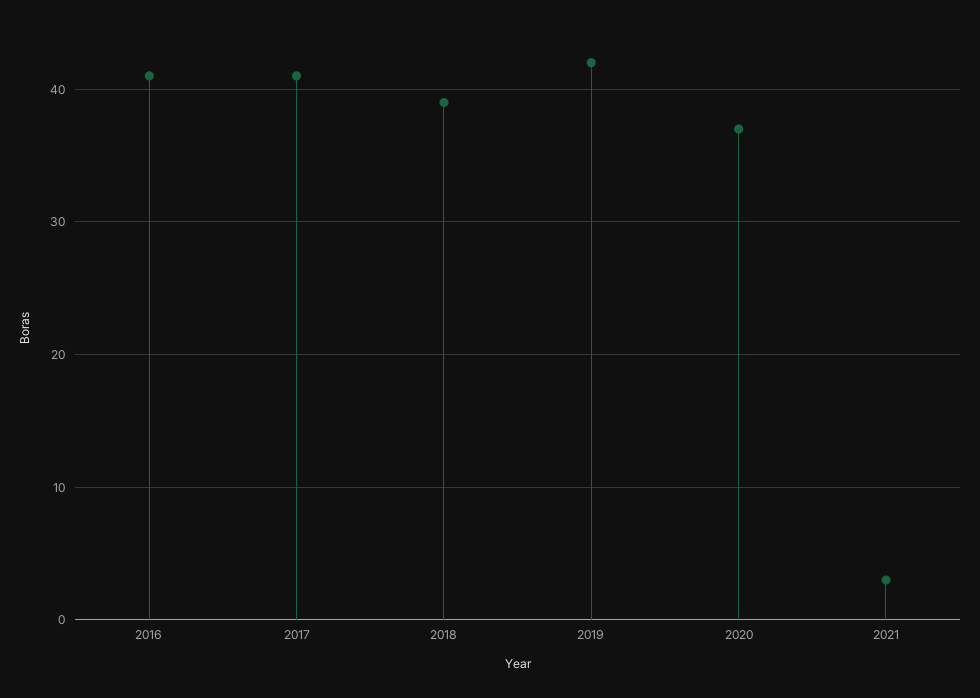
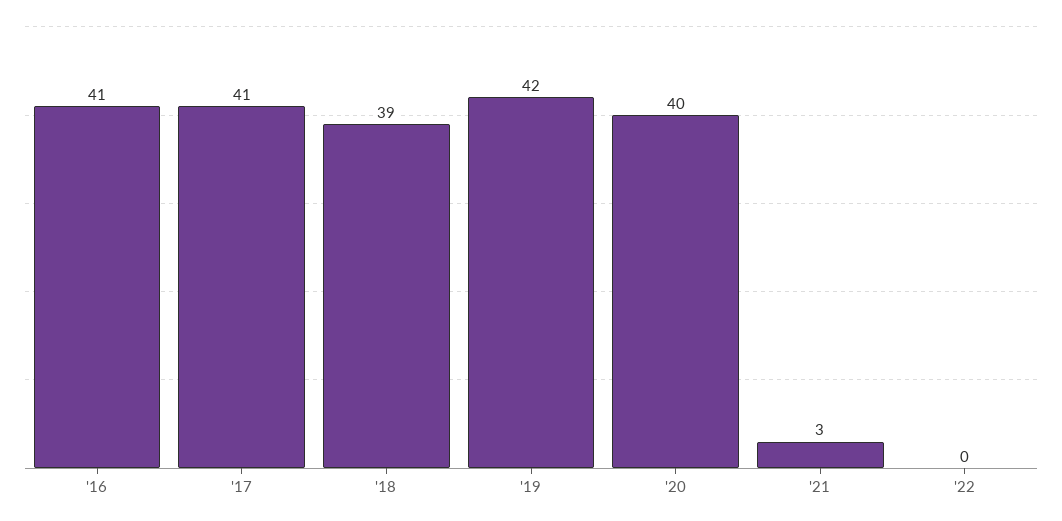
2020: 37 -> 40
'22: none -> 0

